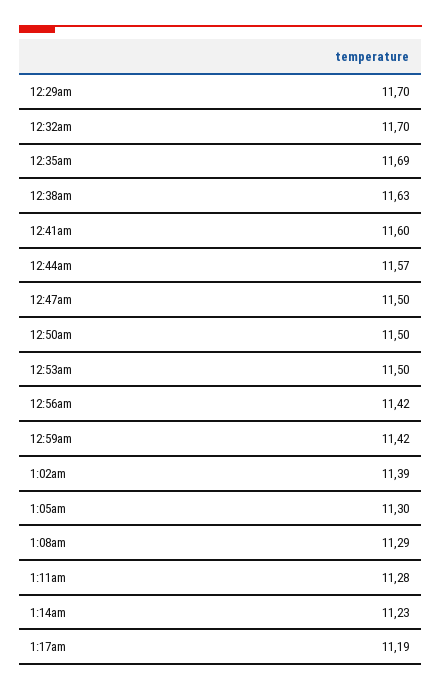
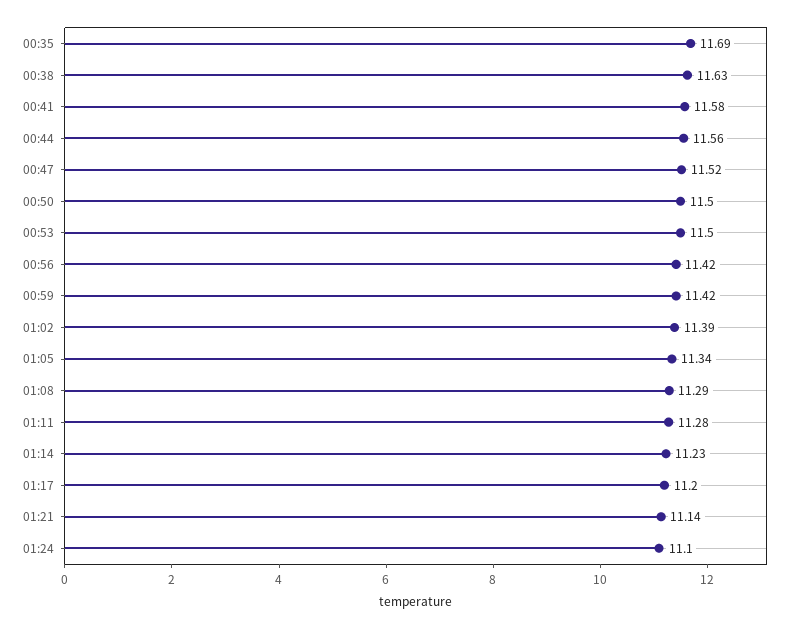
12:29am: 11.7 -> none
12:32am: 11.7 -> none
12:41am: 11.6 -> 11.58
12:44am: 11.57 -> 11.56
12:47am: 11.5 -> 11.52
1:05am: 11.3 -> 11.34
1:17am: 11.19 -> 11.2
01:21: none -> 11.14
01:24: none -> 11.1

